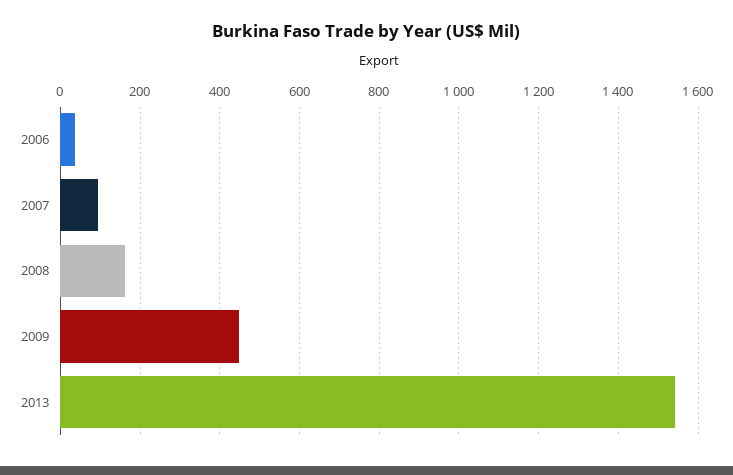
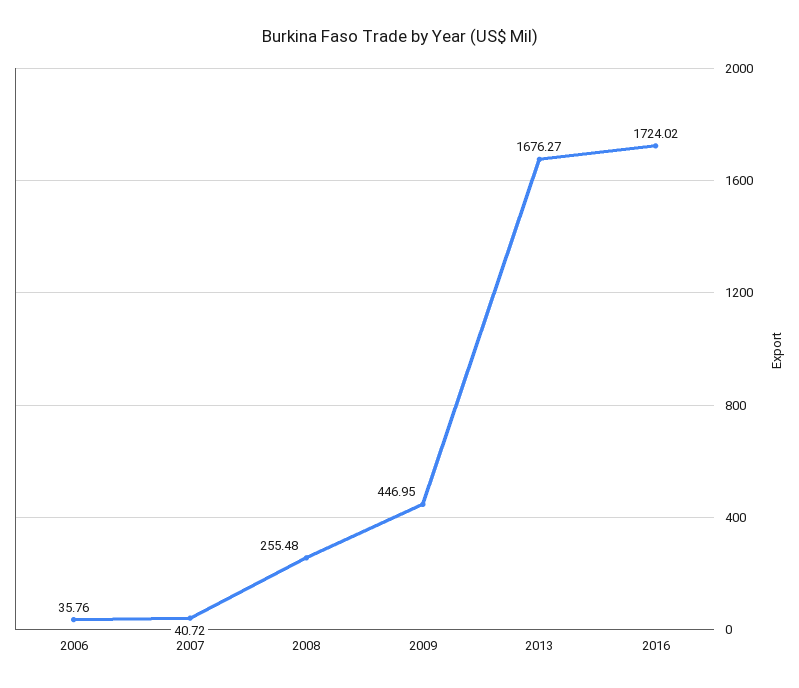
2007: 100 -> 40.72
2008: 160 -> 255.48
2013: 1540 -> 1676.27
2016: none -> 1724.02

